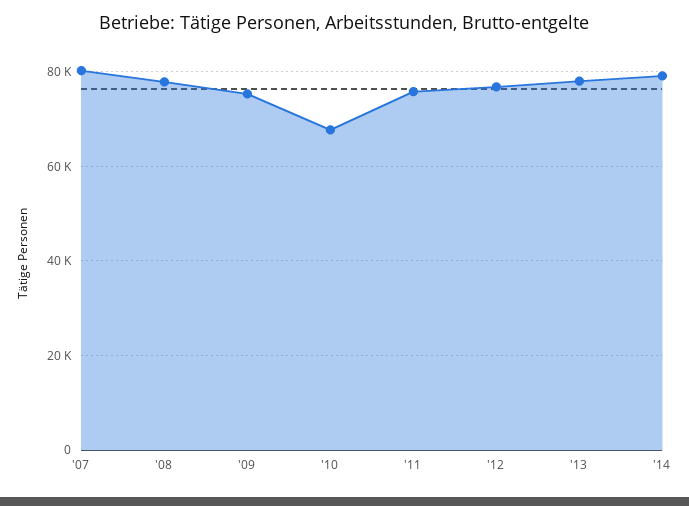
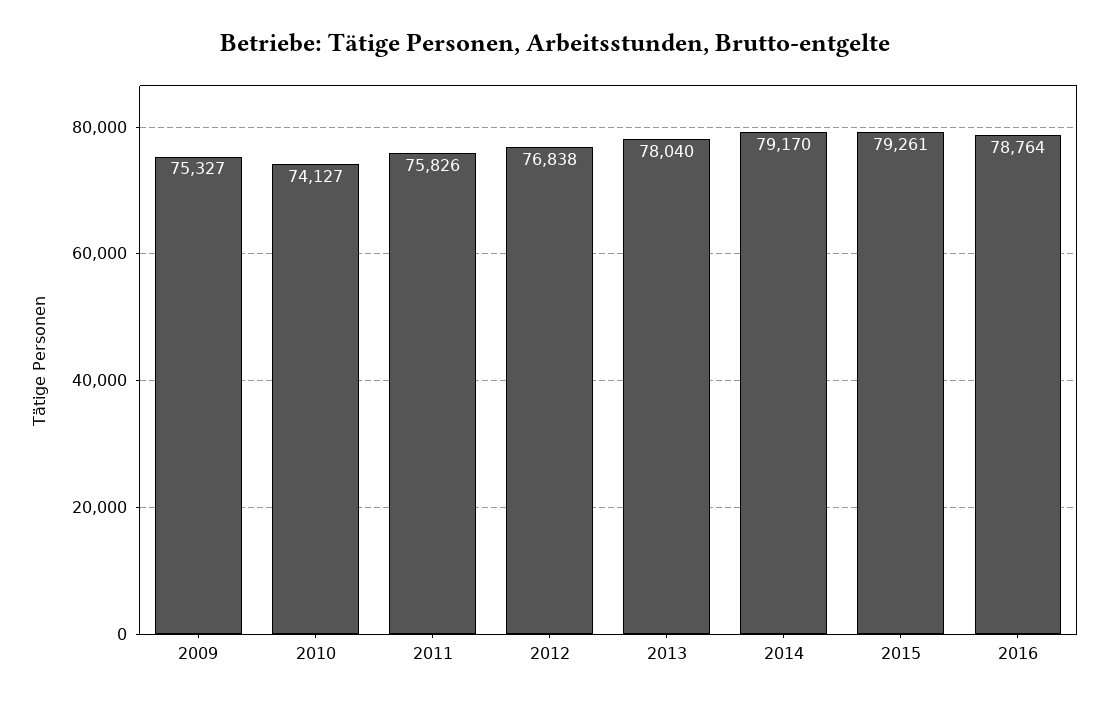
'07: 80000 -> none
'08: 78000 -> none
'10: 68000 -> 74127
2015: none -> 79261
2016: none -> 78764

